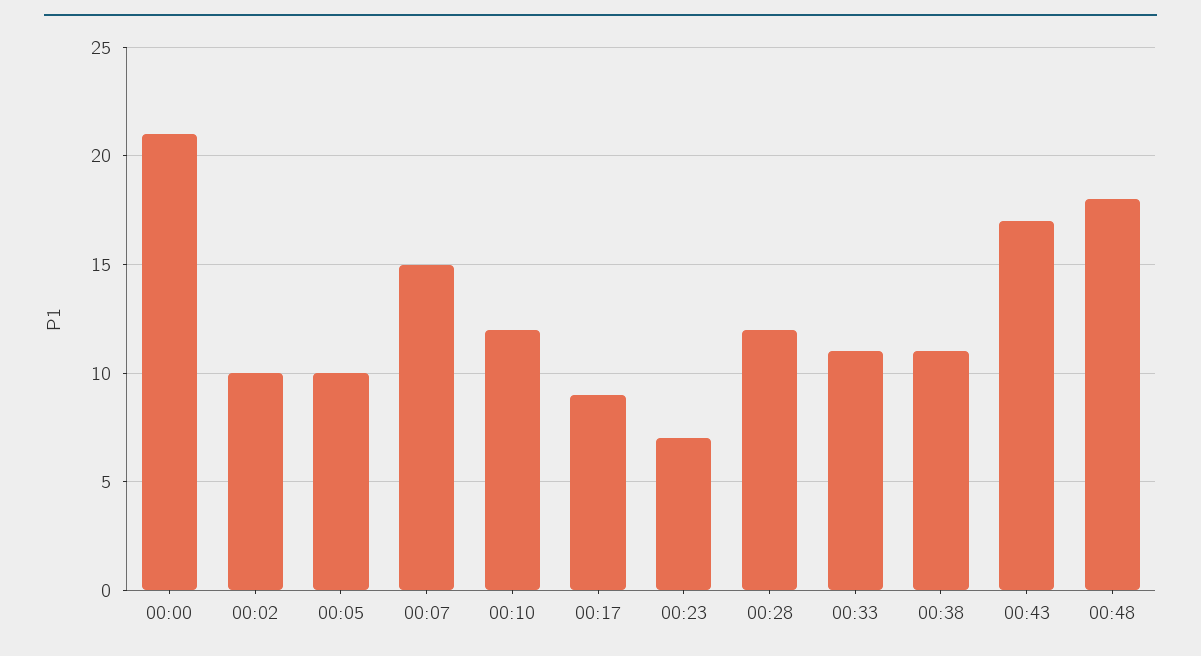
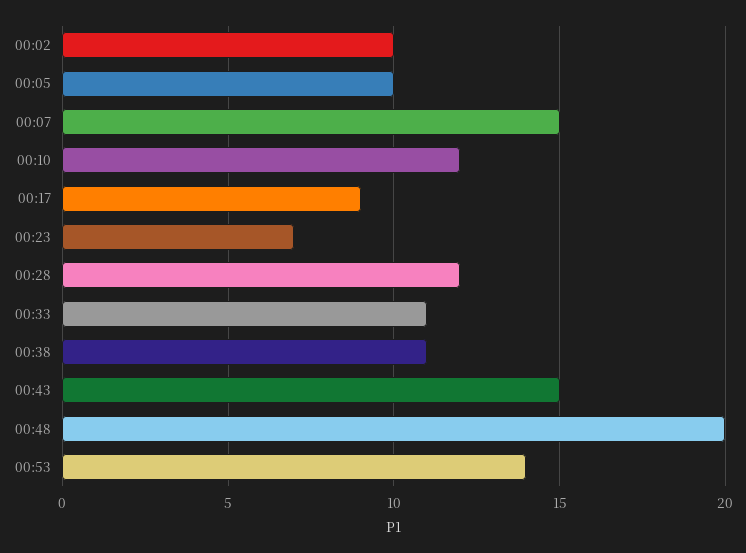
00:00: 21 -> none
00:43: 17 -> 15
00:48: 18 -> 20
00:53: none -> 14

